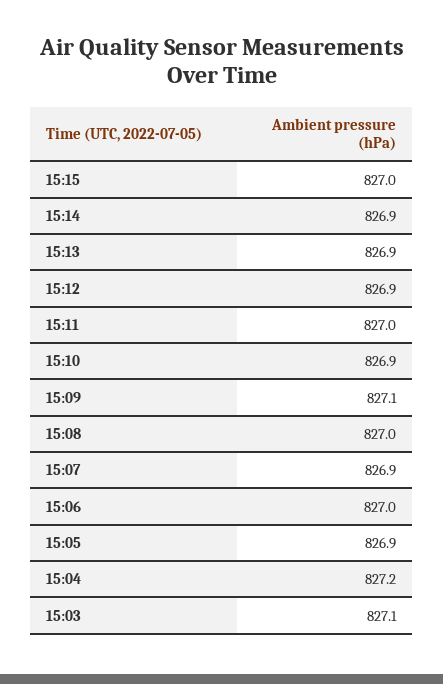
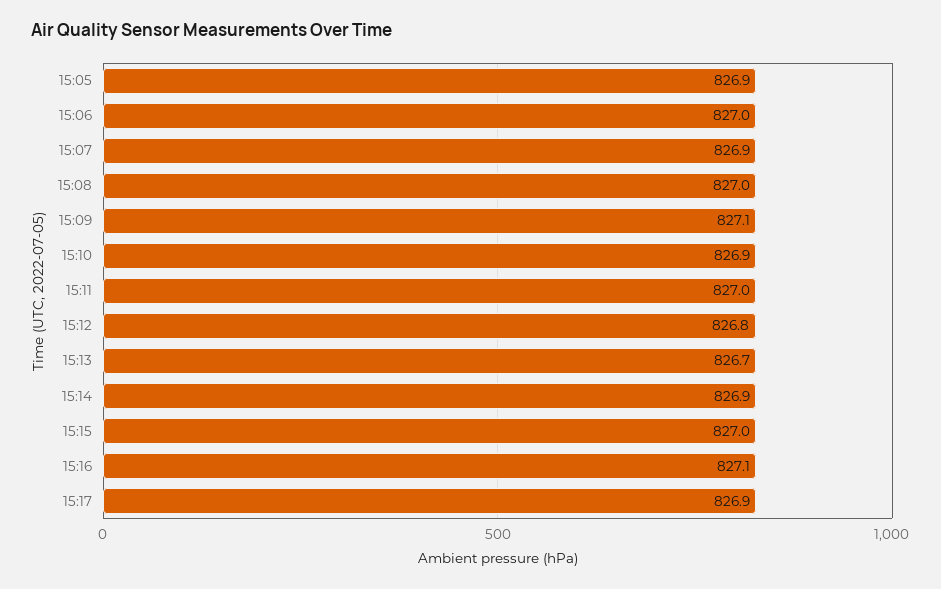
15:13: 826.9 -> 826.7
15:12: 826.9 -> 826.8
15:04: 827.2 -> none
15:03: 827.1 -> none
15:16: none -> 827.1
15:17: none -> 826.9

